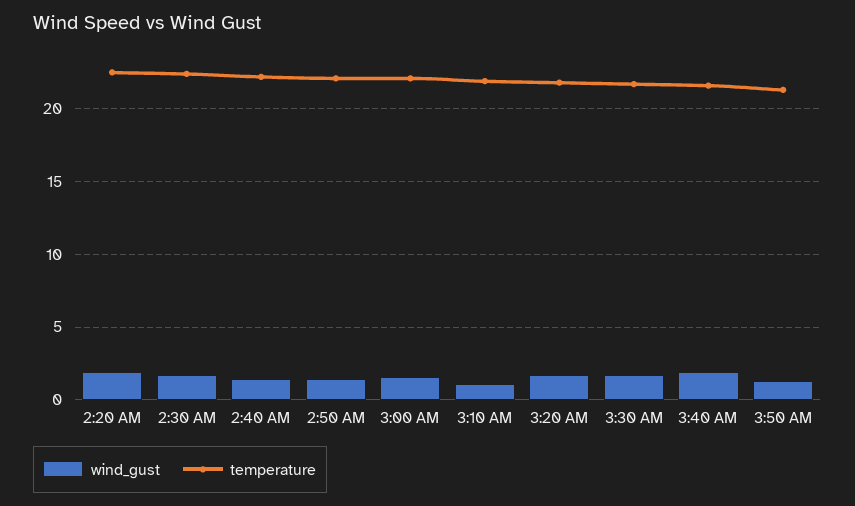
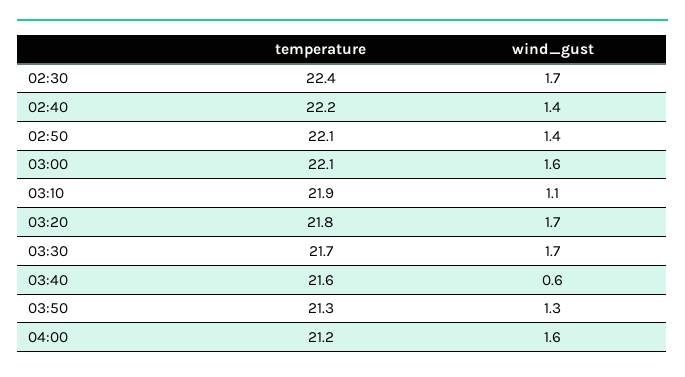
wind_gust, 2:20 AM: 2 -> none
temperature, 2:20 AM: 22.5 -> none
wind_gust, 3:40 AM: 2 -> 0.6
temperature, 04:00: none -> 21.2
wind_gust, 04:00: none -> 1.6

